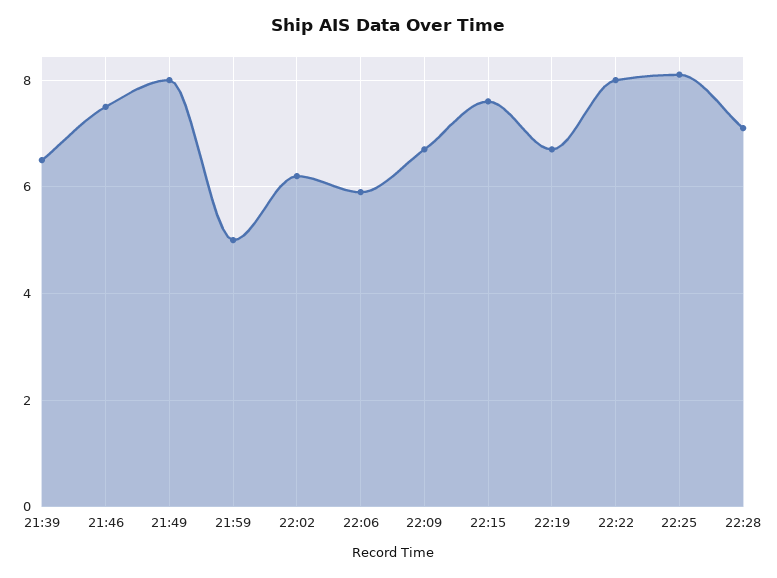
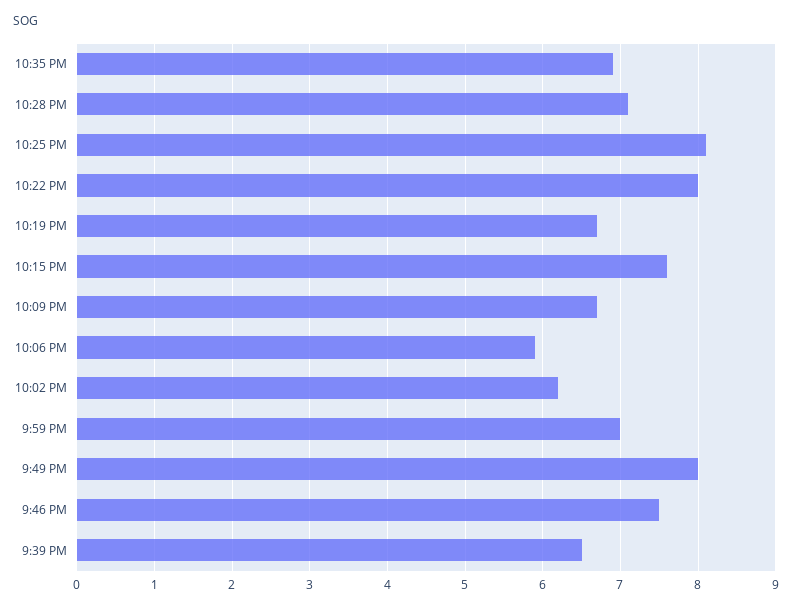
21:59: 5 -> 7
10:35 PM: none -> 6.9

